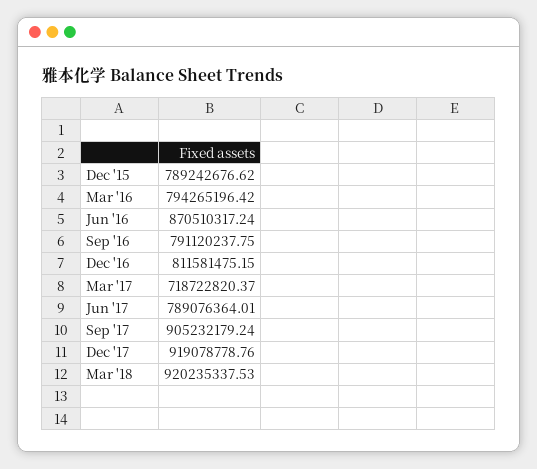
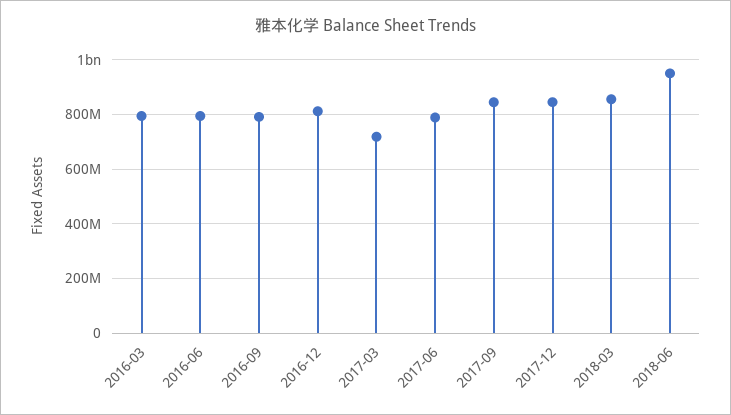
Dec '15: 789242676.62 -> none
Jun '16: 870510317.24 -> 800000000
Sep '17: 905232179.24 -> 850000000
Dec '17: 919078778.76 -> 850000000
Mar '18: 920235337.53 -> 850000000
2018-06: none -> 950000000

